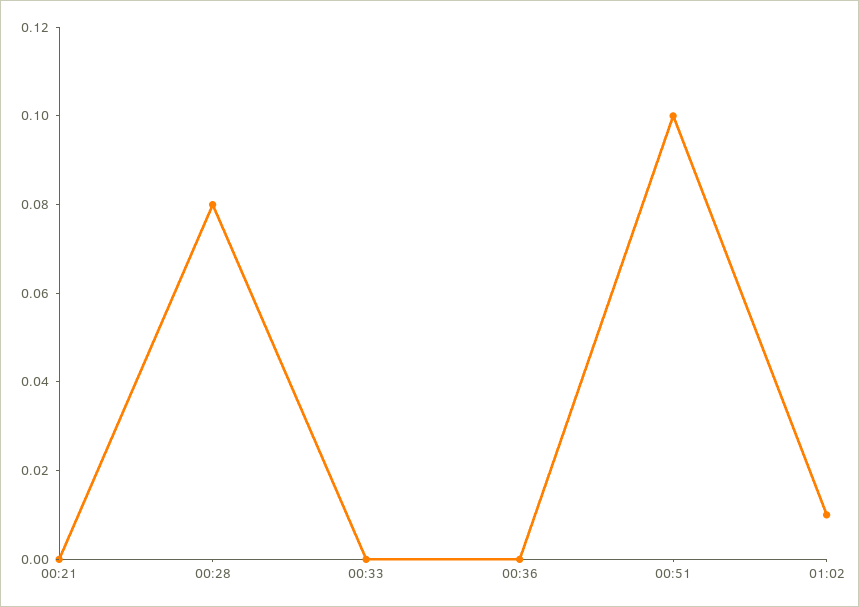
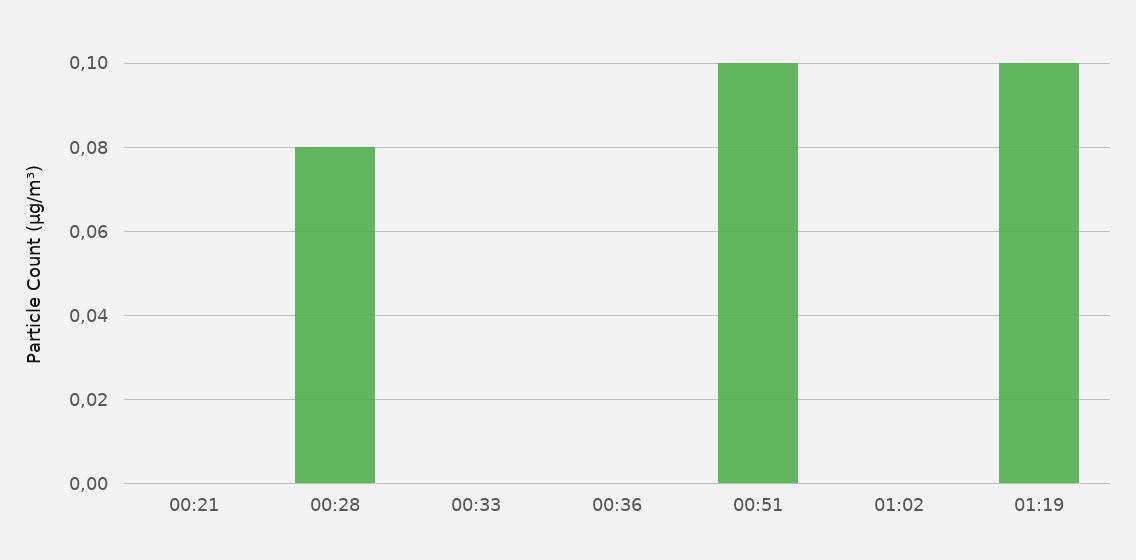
01:02: 0.01 -> 0
01:19: none -> 0.1

